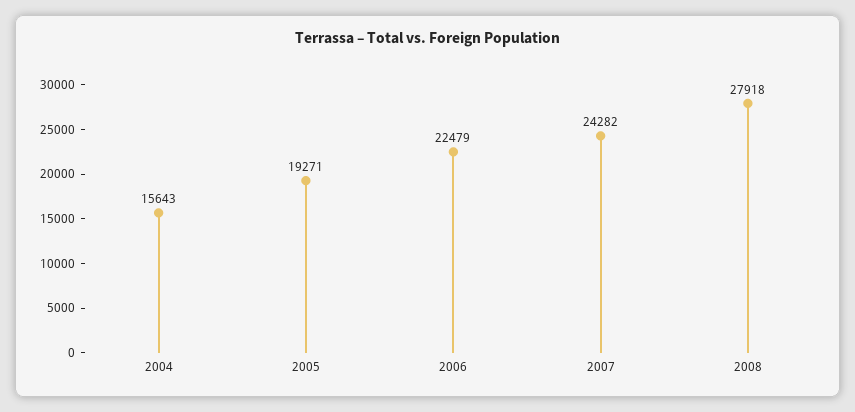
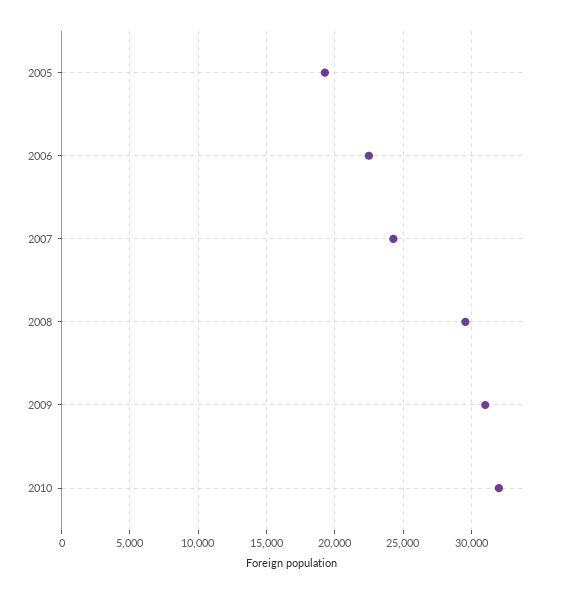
2004: 15643 -> none
2008: 27918 -> 29500
2009: none -> 31000
2010: none -> 32000

